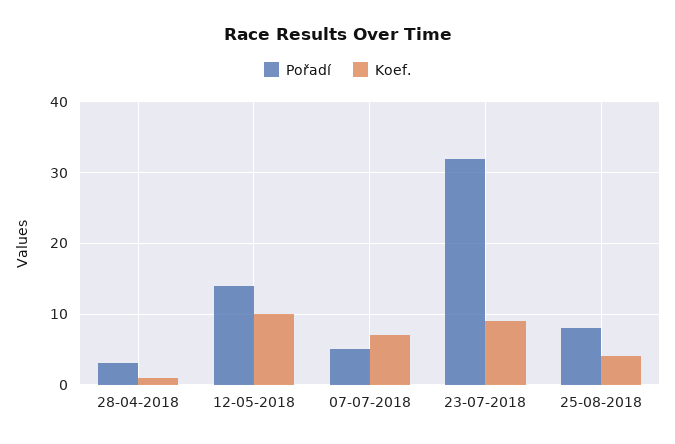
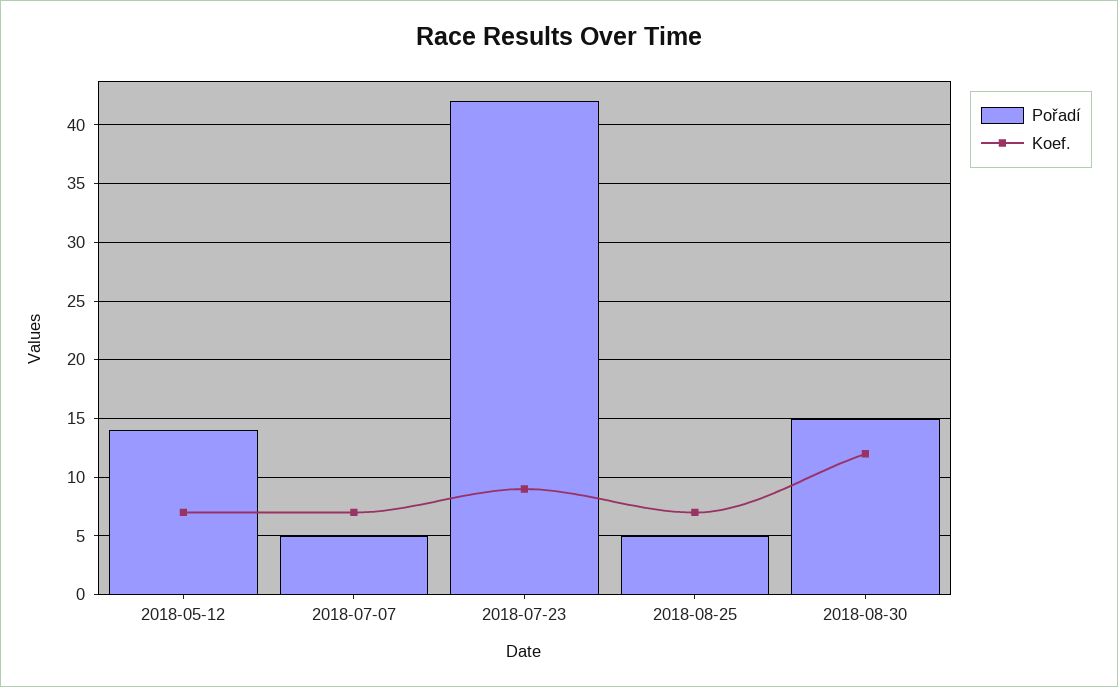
Pořadí, 28-04-2018: 3 -> none
Koef., 28-04-2018: 1 -> none
Koef., 12-05-2018: 10 -> 7
Pořadí, 23-07-2018: 32 -> 42
Pořadí, 25-08-2018: 8 -> 5
Koef., 25-08-2018: 4 -> 7
Pořadí, 2018-08-30: none -> 15
Koef., 2018-08-30: none -> 12

